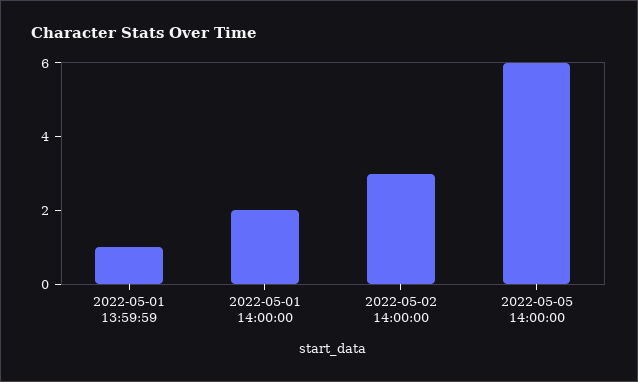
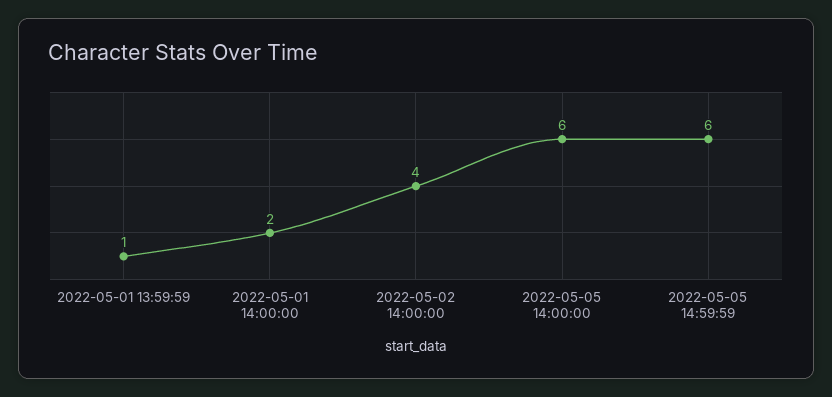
2022-05-02 14:00:00: 3 -> 4
2022-05-05 14:59:59: none -> 6

